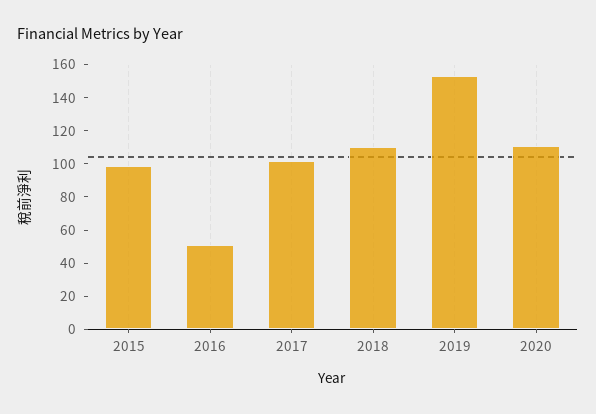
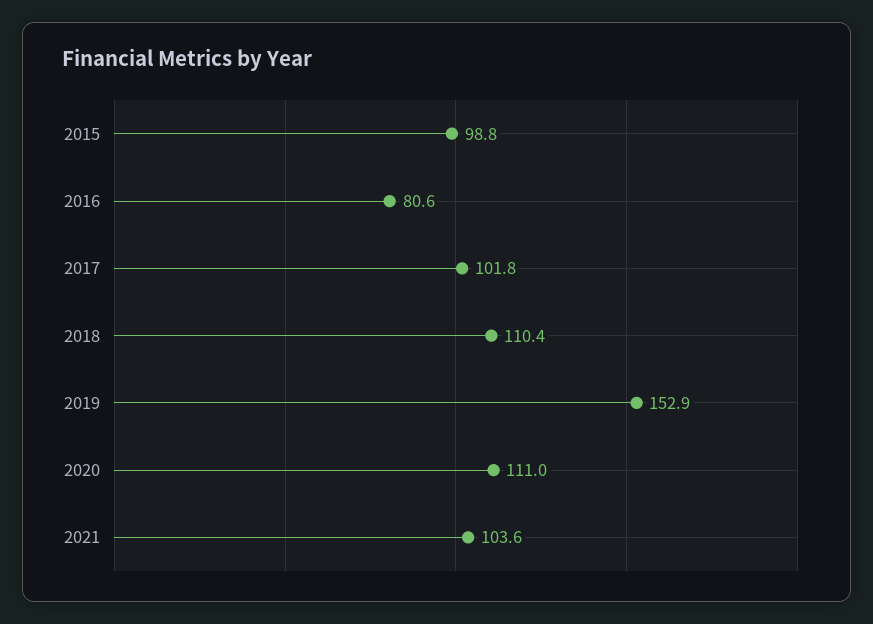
2016: 50 -> 80.6
2021: none -> 103.6

